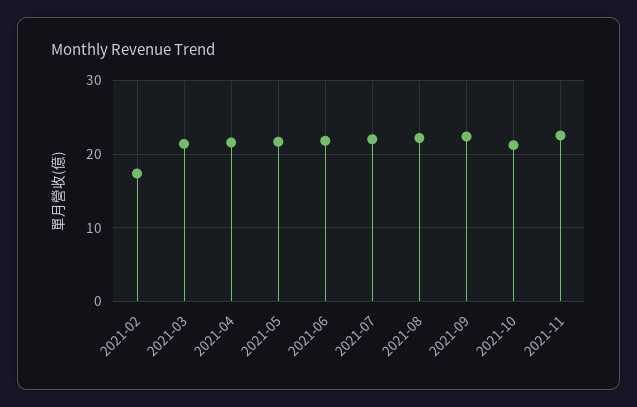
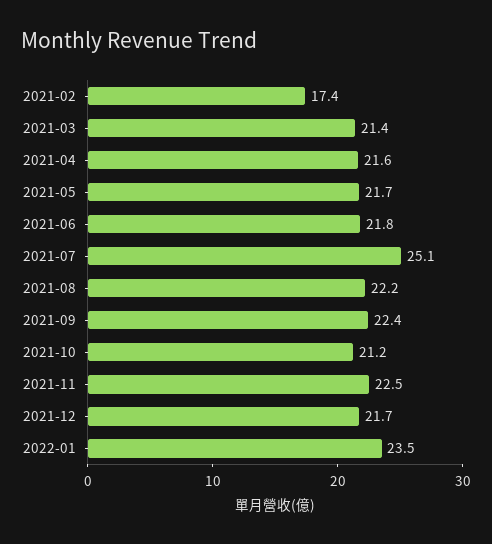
2021-07: 22 -> 25.1
2021-12: none -> 21.7
2022-01: none -> 23.5

